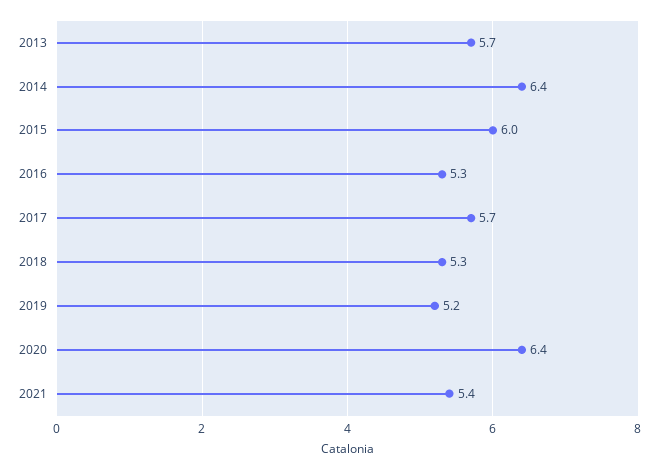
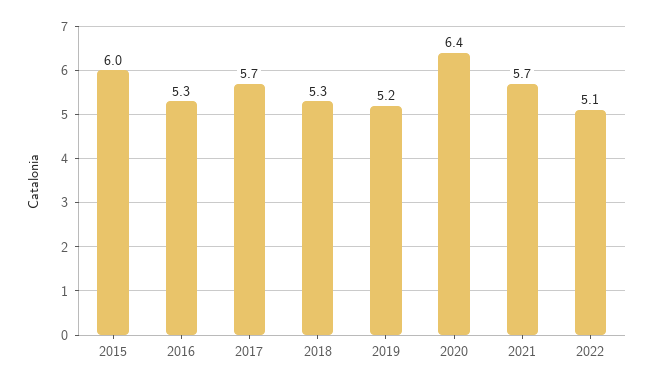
2013: 5.7 -> none
2014: 6.4 -> none
2021: 5.4 -> 5.7
2022: none -> 5.1

